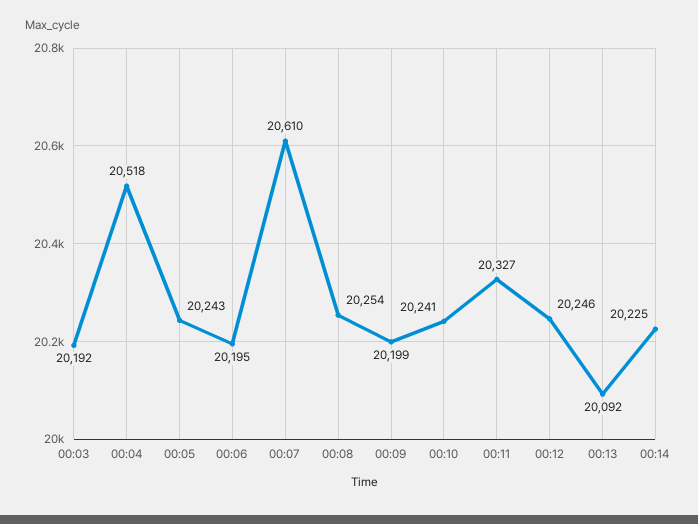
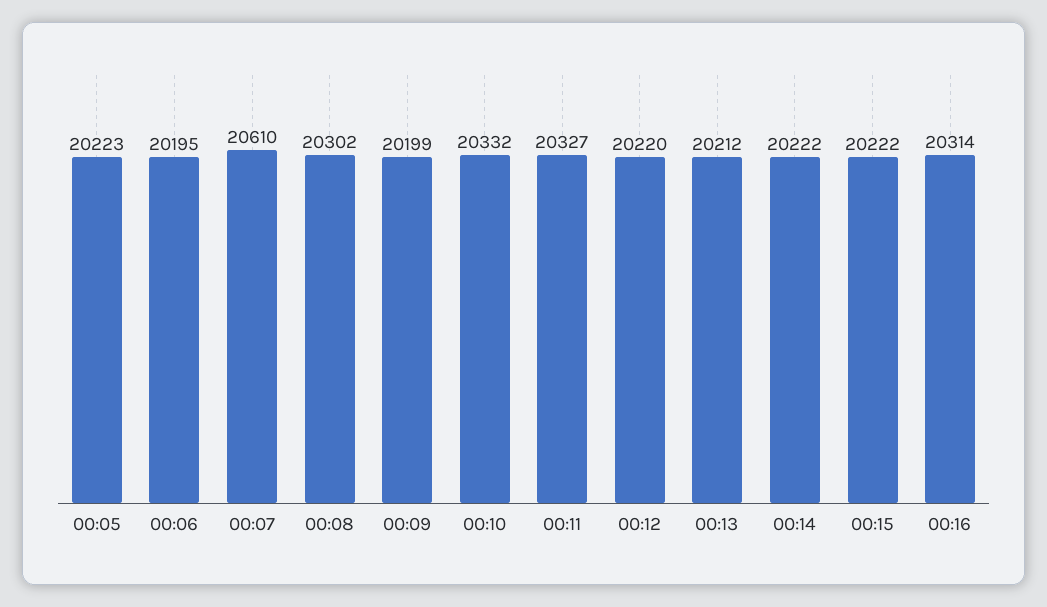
00:03: 20192 -> none
00:04: 20518 -> none
00:05: 20243 -> 20223
00:08: 20254 -> 20302
00:10: 20241 -> 20332
00:12: 20246 -> 20220
00:13: 20092 -> 20212
00:14: 20225 -> 20222
00:15: none -> 20222
00:16: none -> 20314

